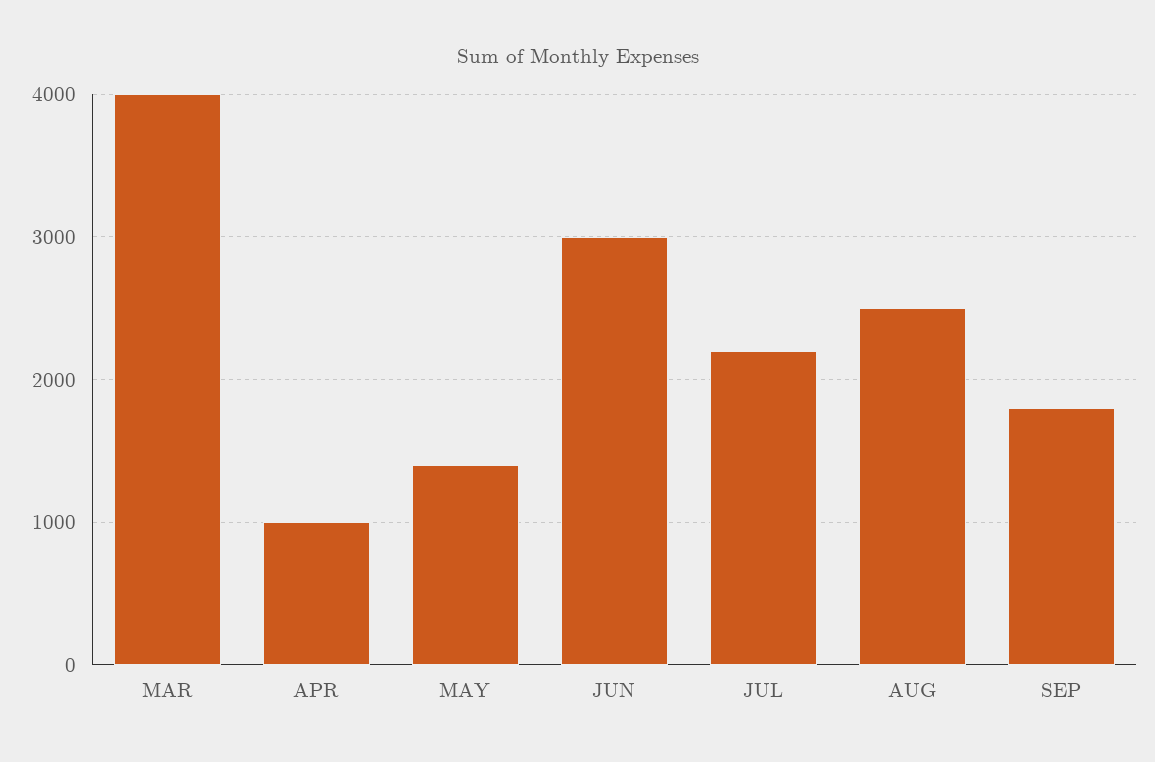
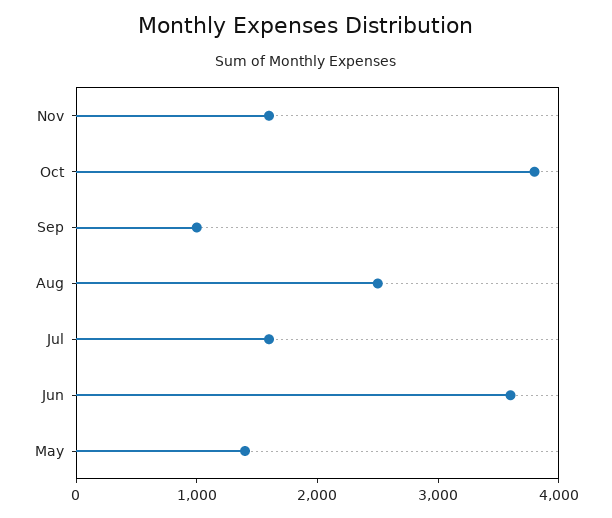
MAR: 4000 -> none
APR: 1000 -> none
JUN: 3000 -> 3600
JUL: 2200 -> 1600
SEP: 1800 -> 1000
Nov: none -> 1600
Oct: none -> 3800

